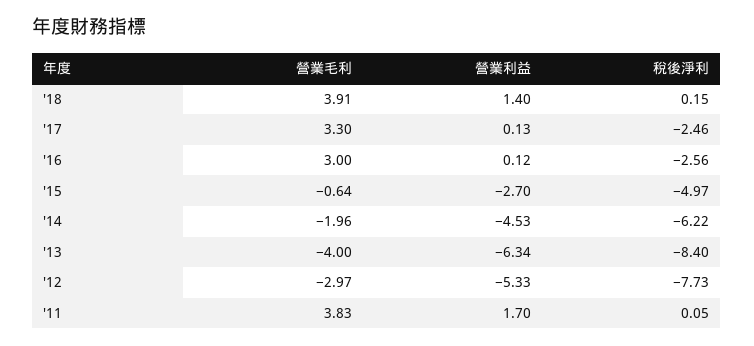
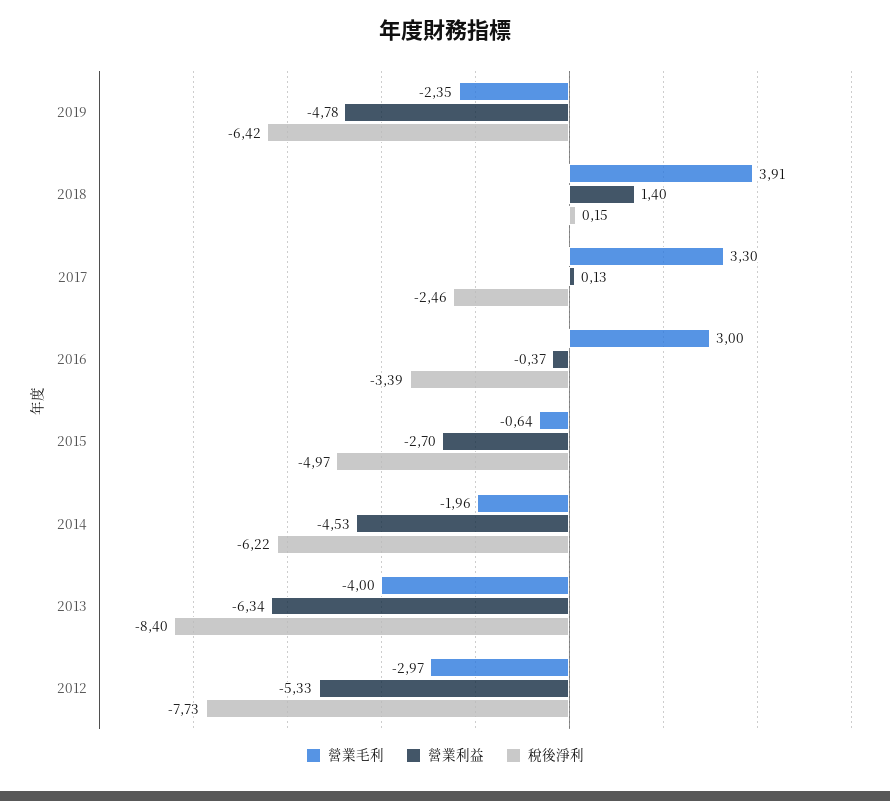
營業利益, '16: 0.12 -> -0.37
稅後淨利, '16: -2.56 -> -3.39
營業毛利, '11: 3.83 -> none
營業利益, '11: 1.7 -> none
稅後淨利, '11: 0.05 -> none
營業毛利, 2019: none -> -2.35
營業利益, 2019: none -> -4.78
稅後淨利, 2019: none -> -6.42

